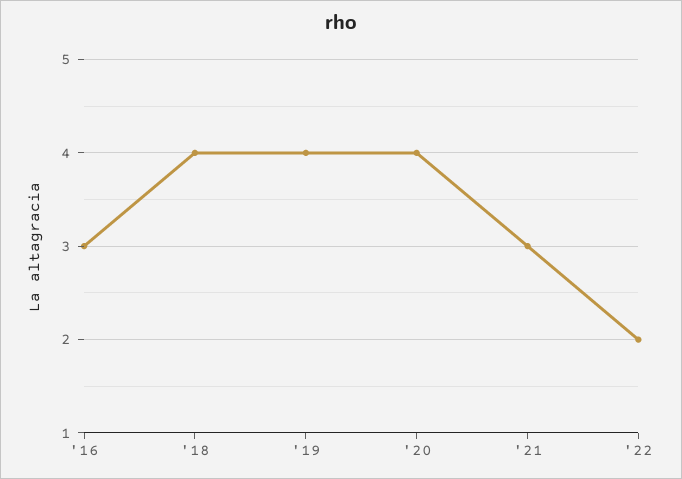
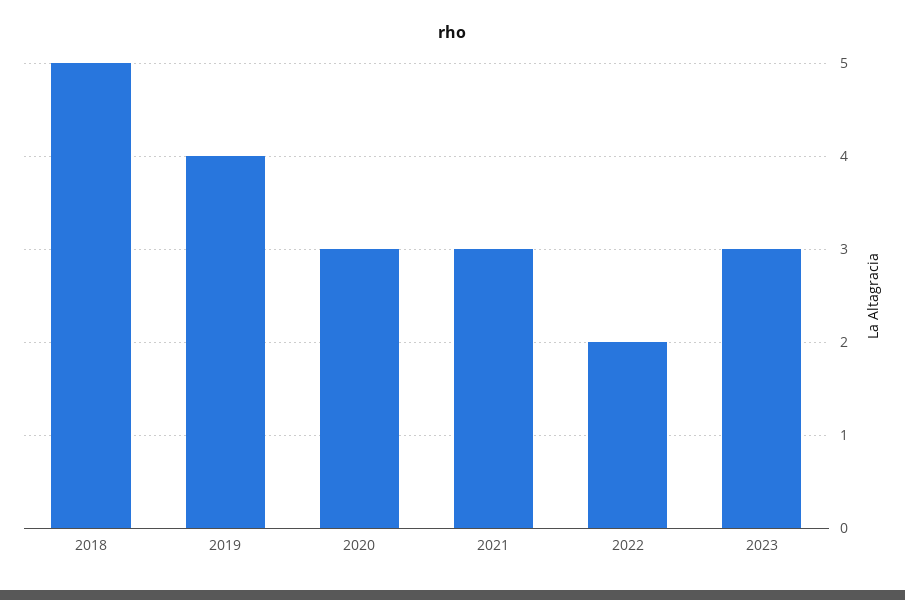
'16: 3 -> none
'18: 4 -> 5
'20: 4 -> 3
2023: none -> 3

